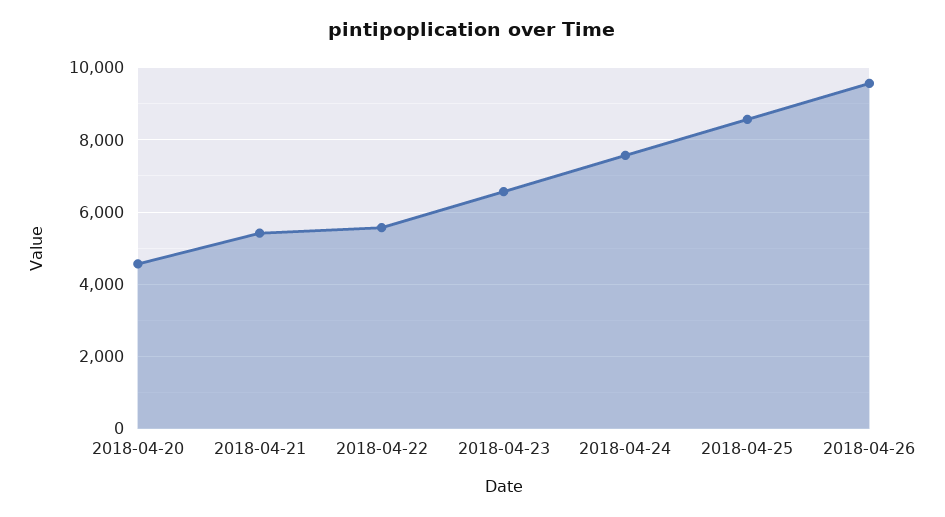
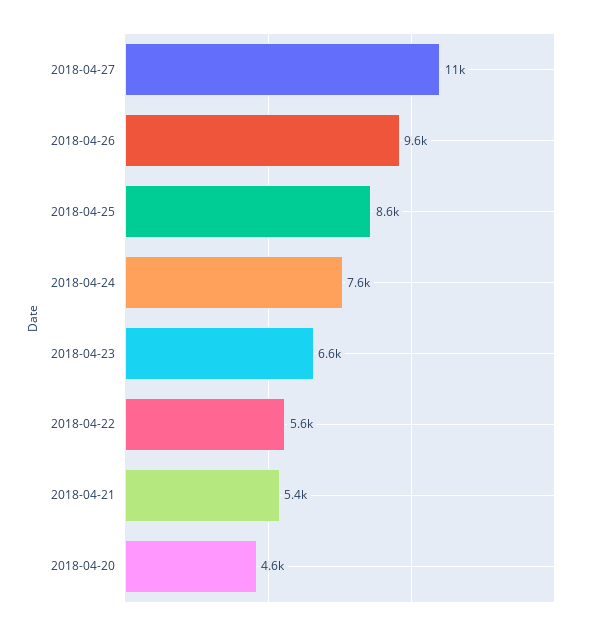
2018-04-27: none -> 11000

